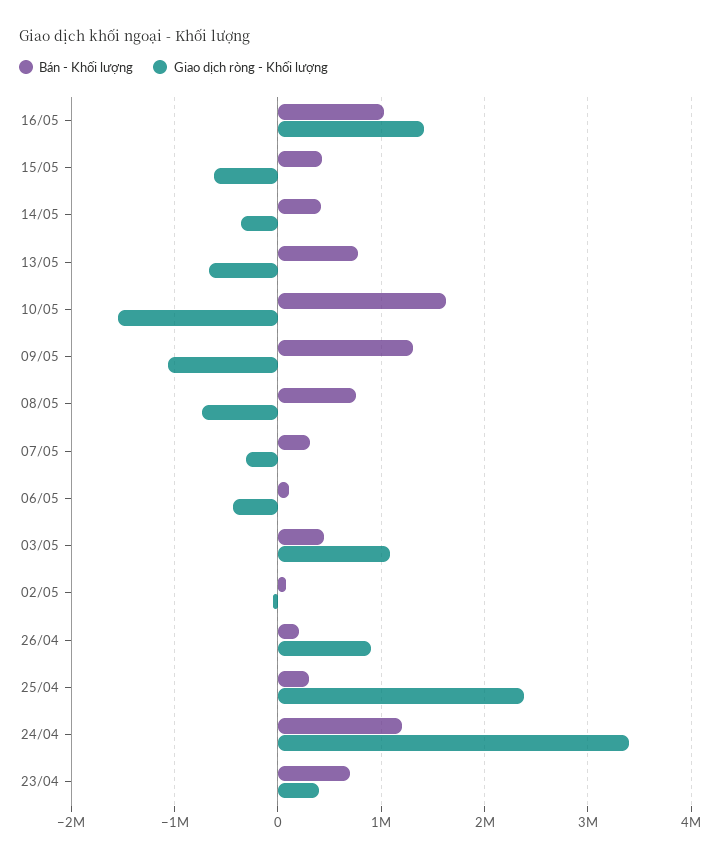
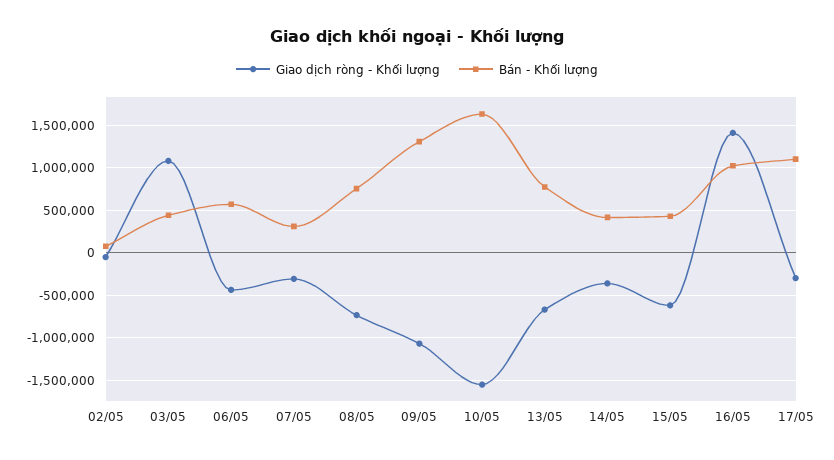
Bán - Khối lượng, 06/05: 100000 -> 600000
Bán - Khối lượng, 26/04: 200000 -> none
Giao dịch ròng - Khối lượng, 26/04: 900000 -> none
Bán - Khối lượng, 25/04: 300000 -> none
Giao dịch ròng - Khối lượng, 25/04: 2400000 -> none
Bán - Khối lượng, 24/04: 1200000 -> none
Giao dịch ròng - Khối lượng, 24/04: 3400000 -> none
Bán - Khối lượng, 23/04: 700000 -> none
Giao dịch ròng - Khối lượng, 23/04: 400000 -> none
Giao dịch ròng - Khối lượng, 17/05: none -> -300000
Bán - Khối lượng, 17/05: none -> 1100000

